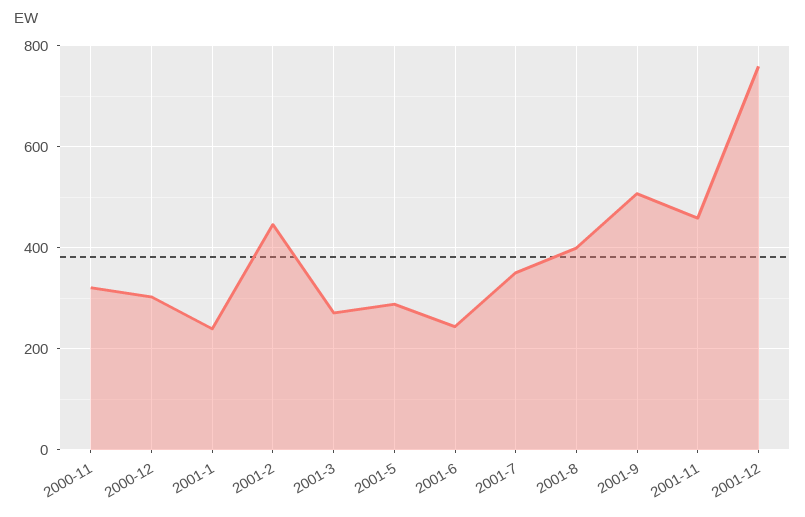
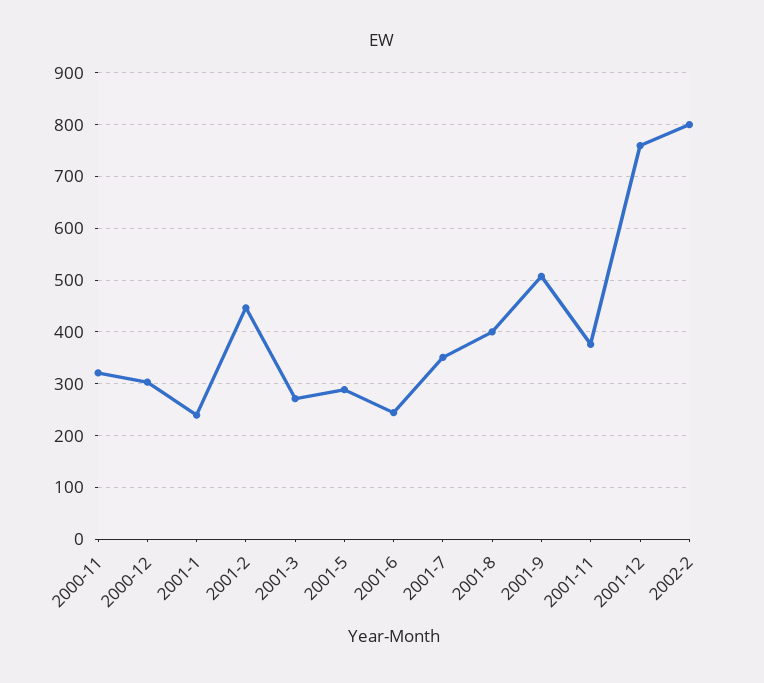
2001-11: 460 -> 380
2002-2: none -> 800

